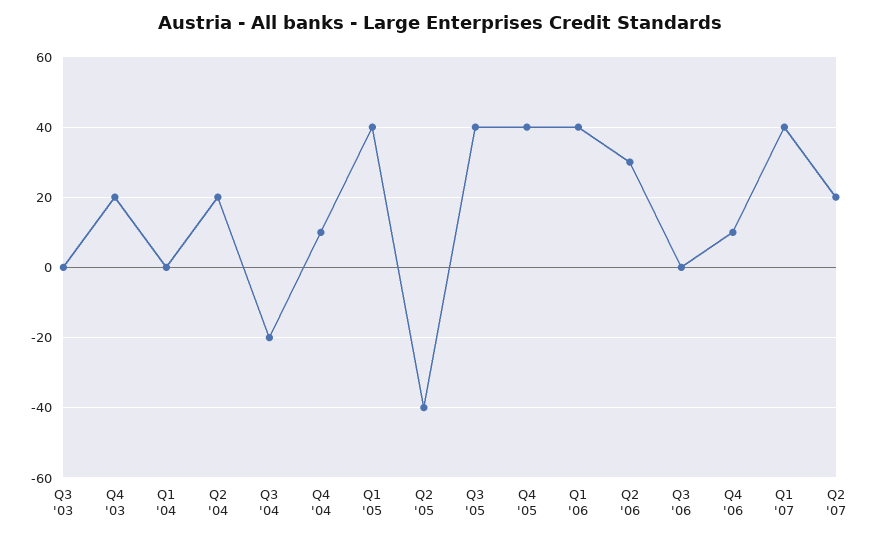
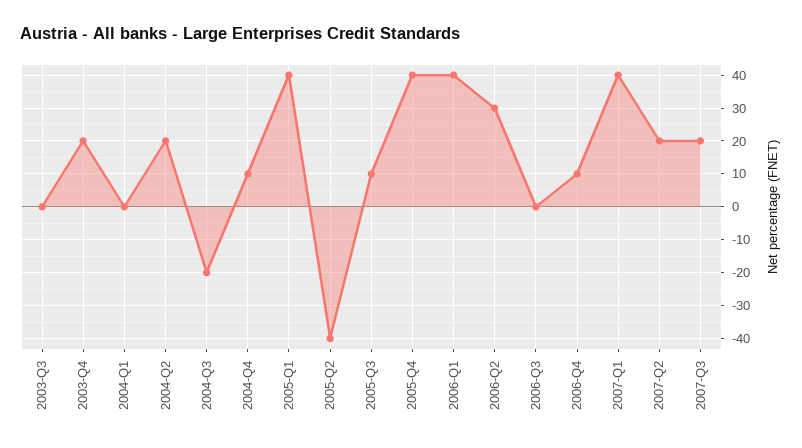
Q3 '05: 40 -> 10
2007-Q3: none -> 20

